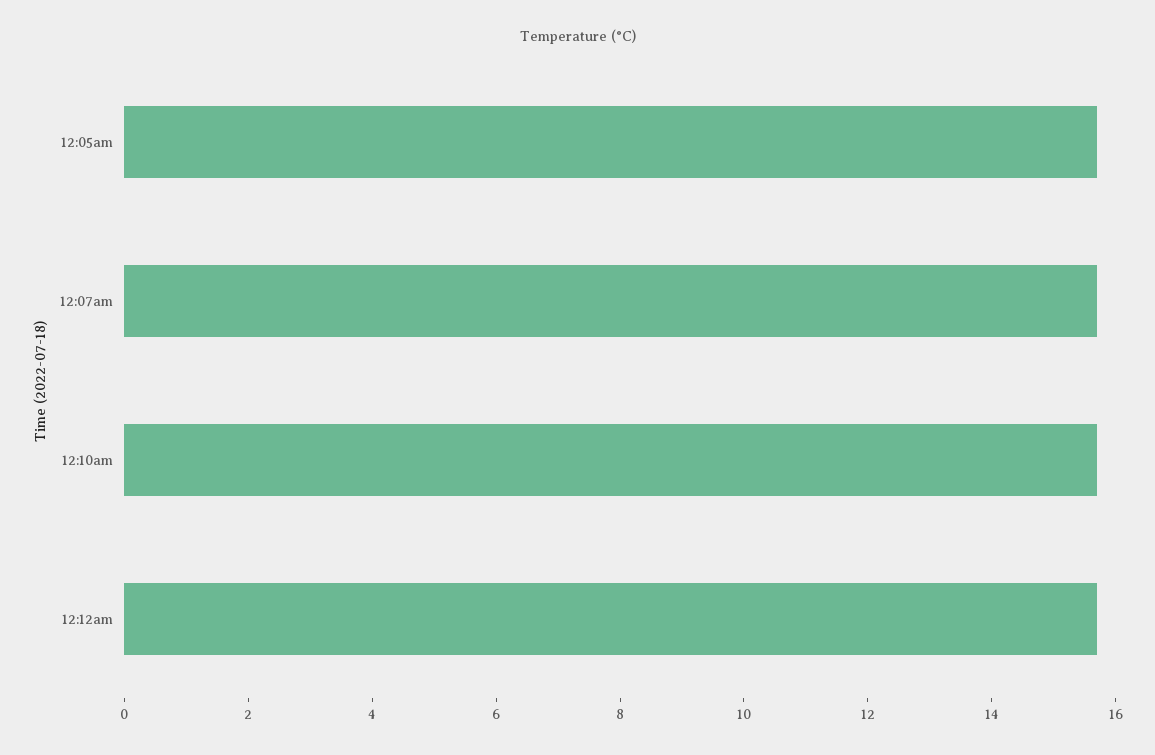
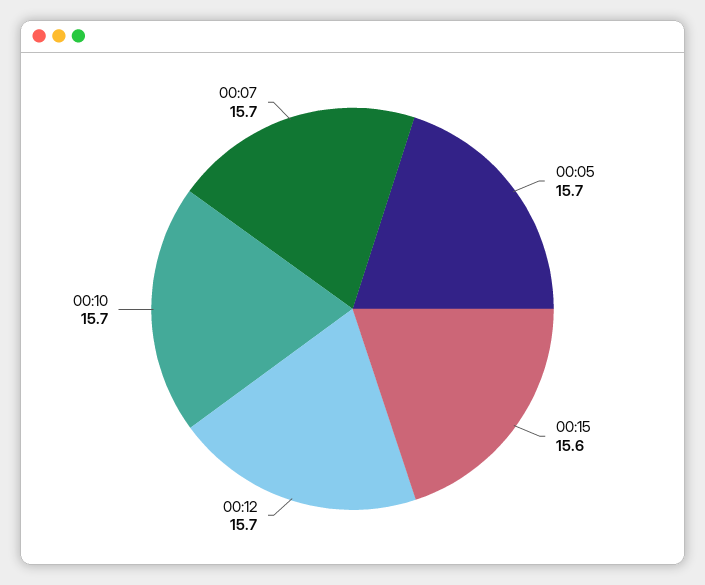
00:15: none -> 15.6

